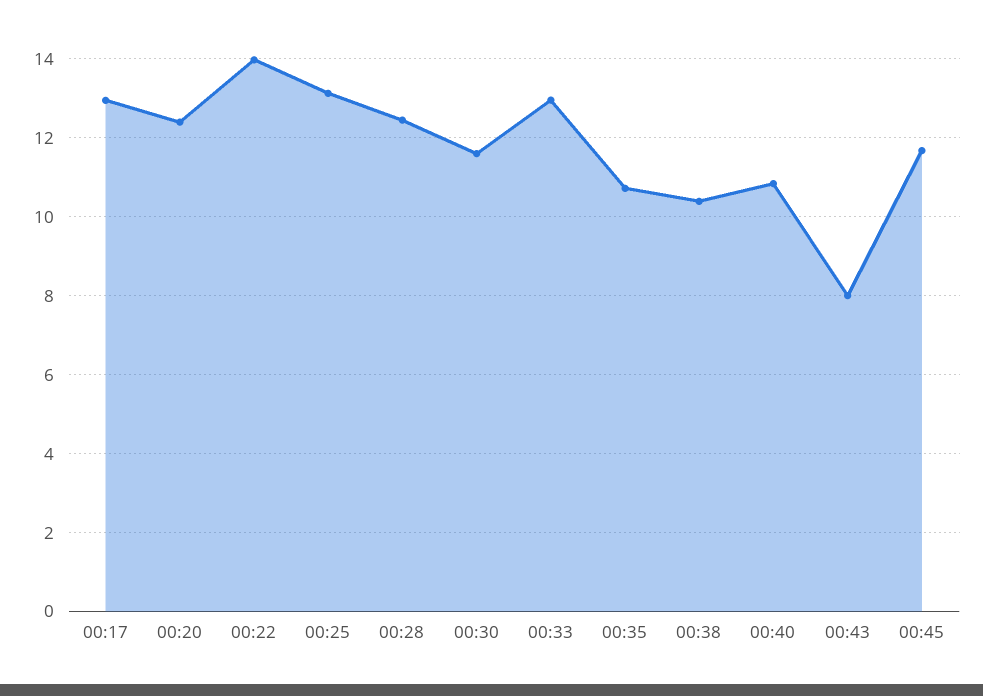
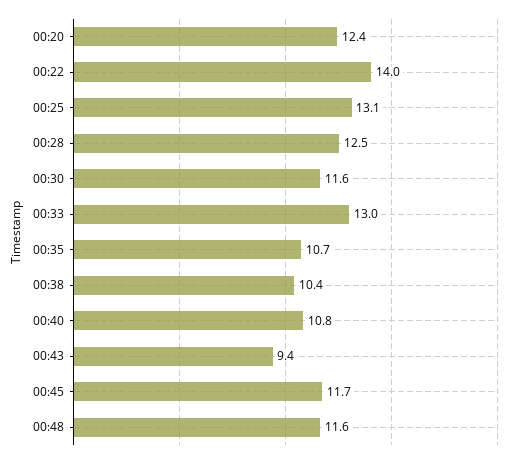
00:17: 13 -> none
00:43: 8 -> 9.4
00:48: none -> 11.6

